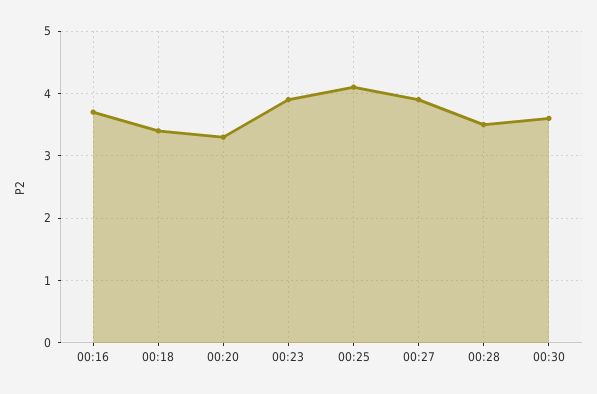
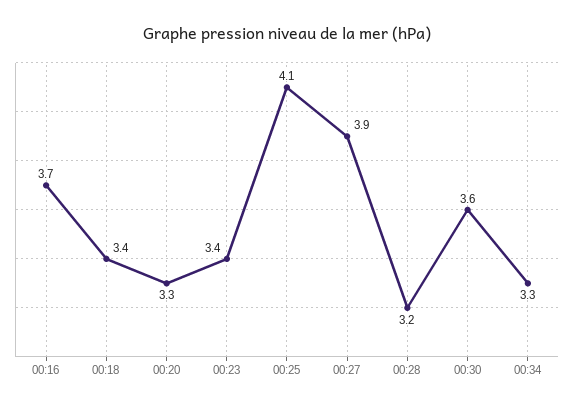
00:23: 3.9 -> 3.4
00:28: 3.5 -> 3.2
00:34: none -> 3.3

